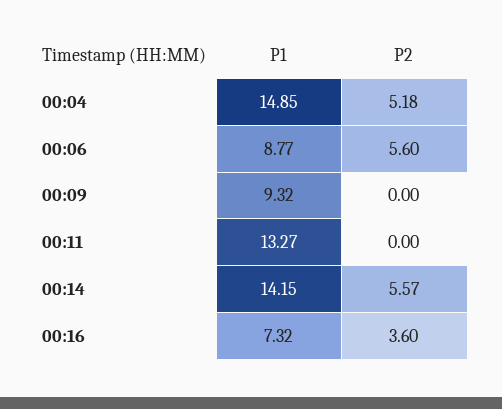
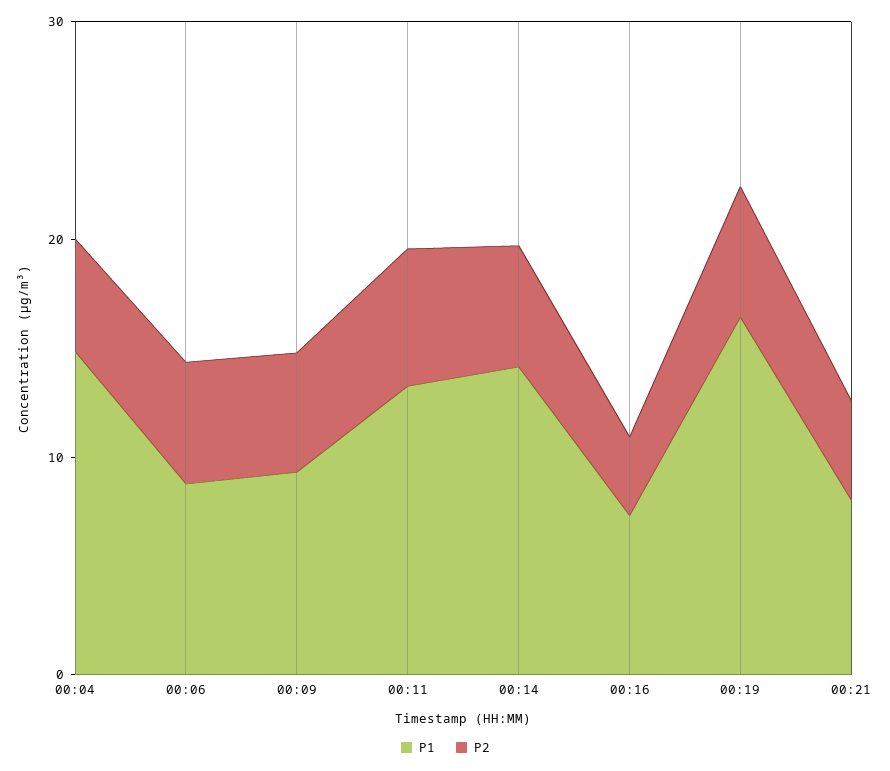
P2, 00:09: 0 -> 6
P2, 00:11: 0 -> 6
P1, 00:19: none -> 16
P2, 00:19: none -> 6
P1, 00:21: none -> 8
P2, 00:21: none -> 4

